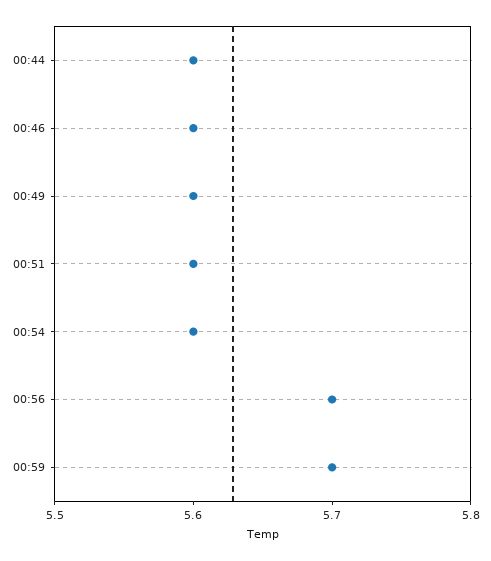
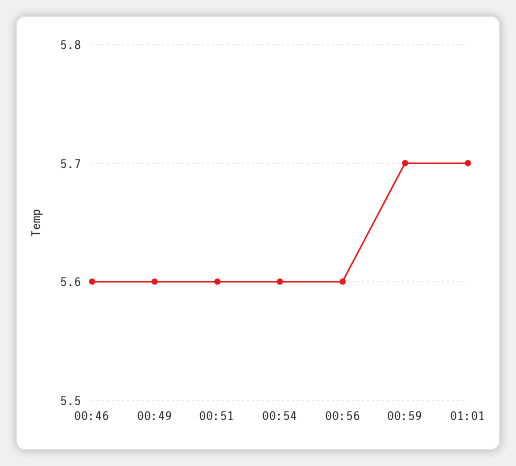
00:44: 5.6 -> none
00:56: 5.7 -> 5.6
01:01: none -> 5.7

